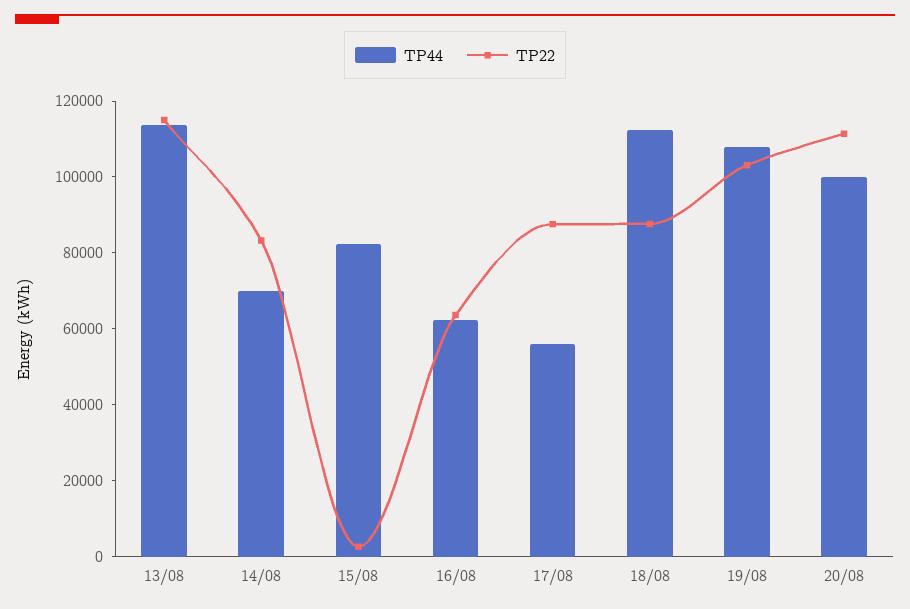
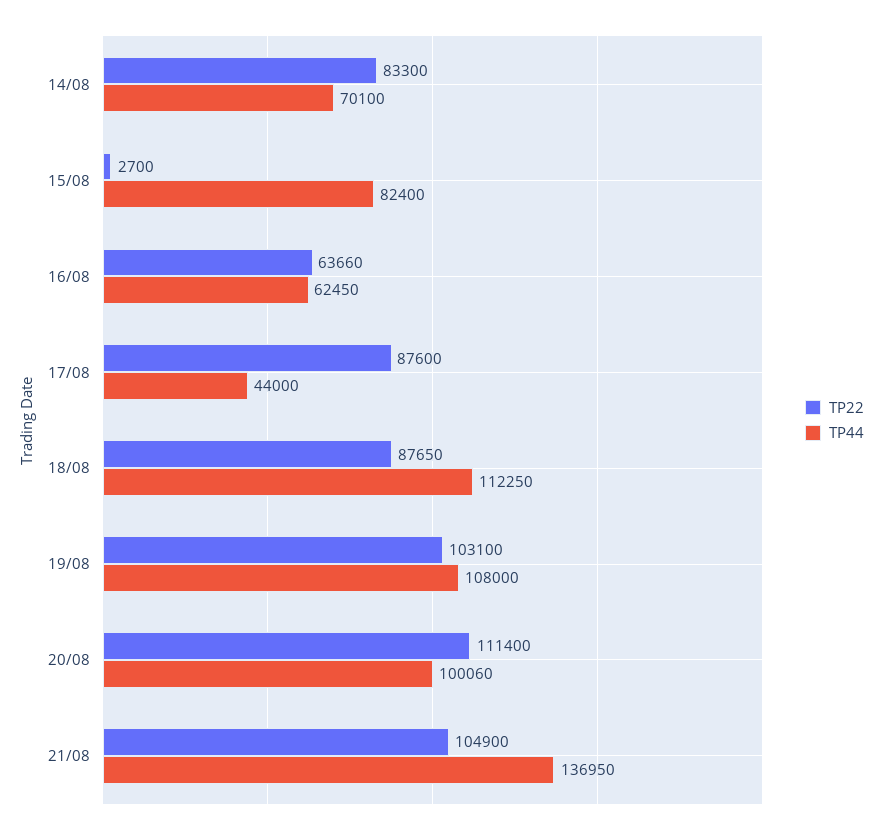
TP44, 13/08: 115000 -> none
TP22, 13/08: 115000 -> none
TP44, 17/08: 55000 -> 44000
TP22, 21/08: none -> 104900
TP44, 21/08: none -> 136950

